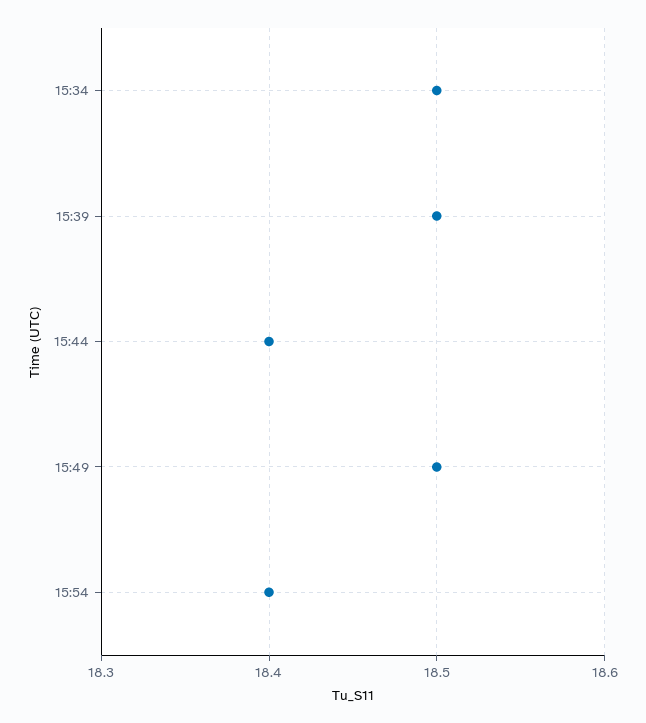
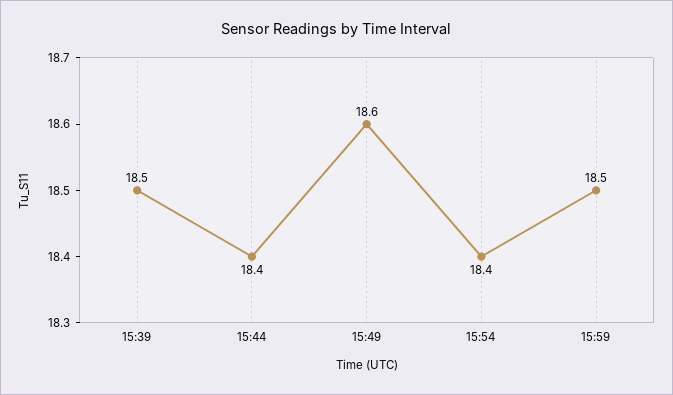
15:34: 18.5 -> none
15:49: 18.5 -> 18.6
15:59: none -> 18.5

